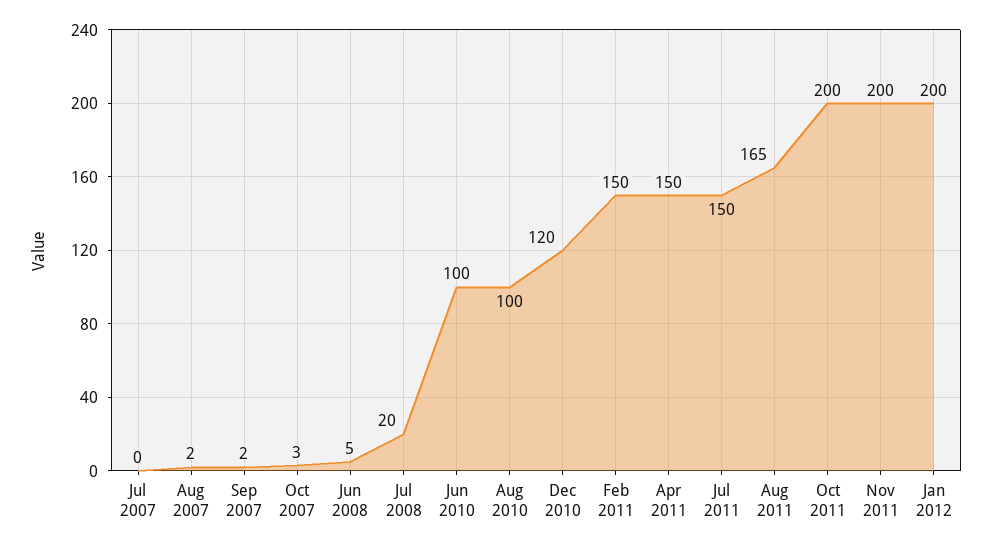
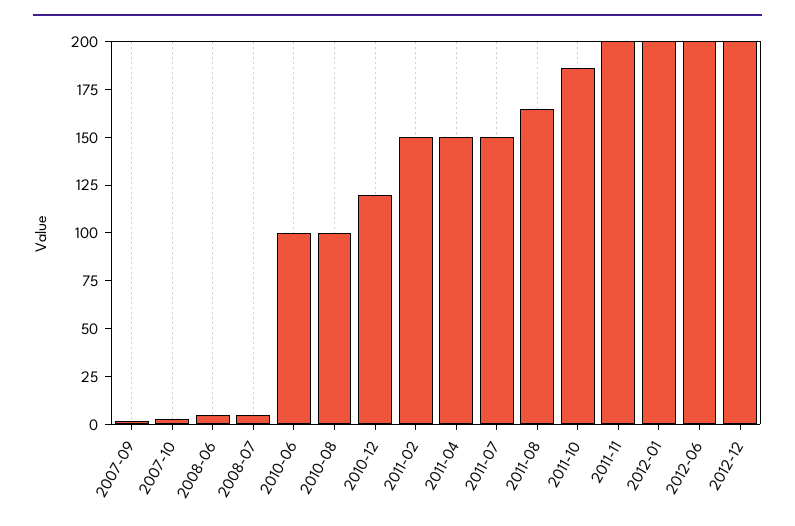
Jul 2007: 0 -> none
Aug 2007: 2 -> none
Jul 2008: 20 -> 5
Oct 2011: 200 -> 185
2012-06: none -> 200
2012-12: none -> 200

